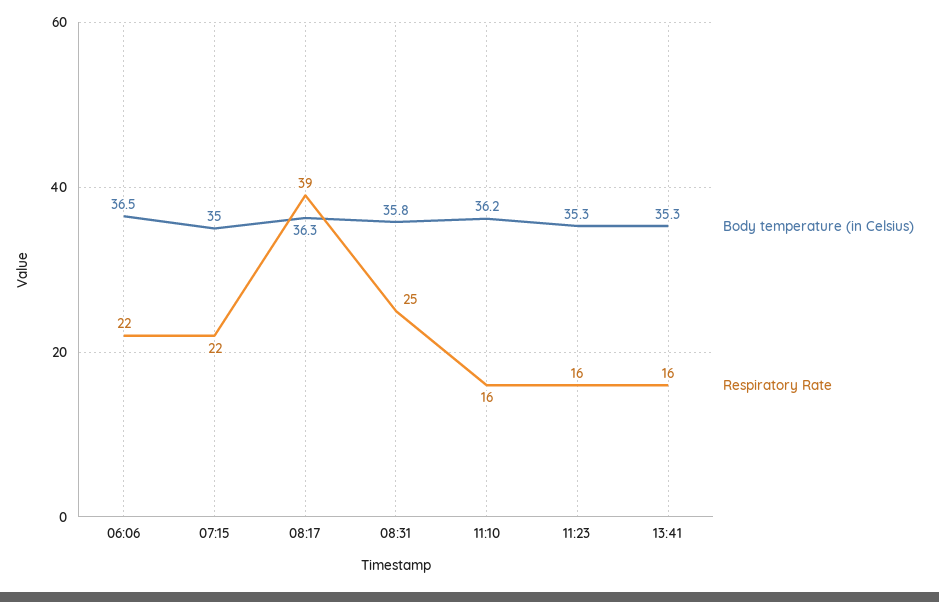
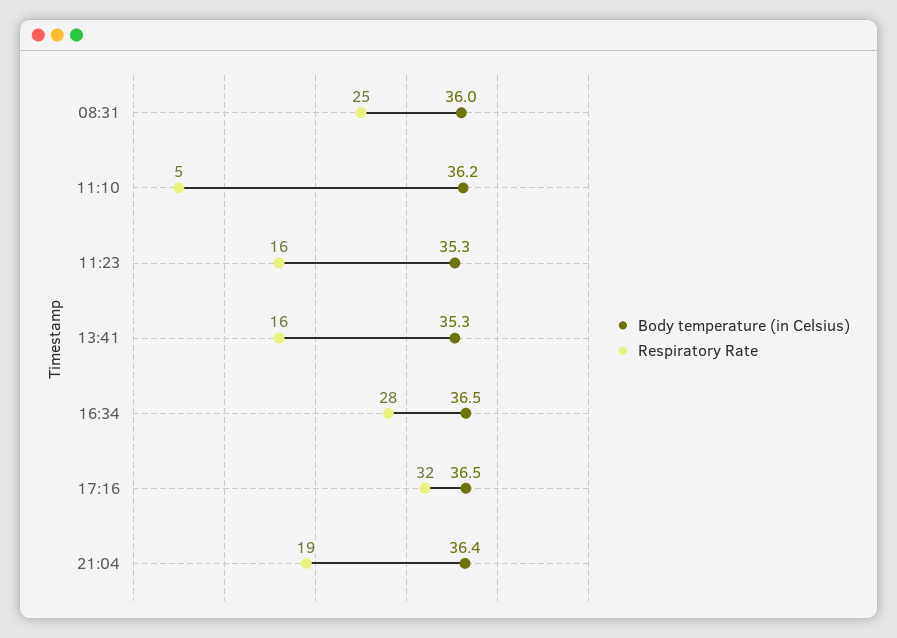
Body temperature (in Celsius), 06:06: 36.5 -> none
Respiratory Rate, 06:06: 22 -> none
Body temperature (in Celsius), 07:15: 35 -> none
Respiratory Rate, 07:15: 22 -> none
Body temperature (in Celsius), 08:17: 36.3 -> none
Respiratory Rate, 08:17: 39 -> none
Body temperature (in Celsius), 08:31: 35.8 -> 36
Respiratory Rate, 11:10: 16 -> 5
Body temperature (in Celsius), 16:34: none -> 36.5
Respiratory Rate, 16:34: none -> 28
Body temperature (in Celsius), 17:16: none -> 36.5
Respiratory Rate, 17:16: none -> 32
Body temperature (in Celsius), 21:04: none -> 36.4
Respiratory Rate, 21:04: none -> 19

